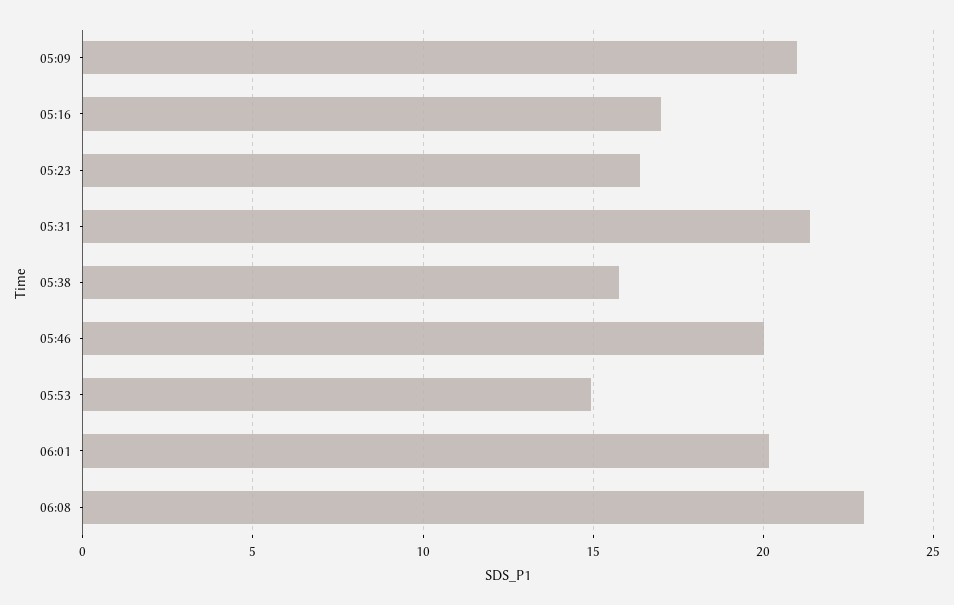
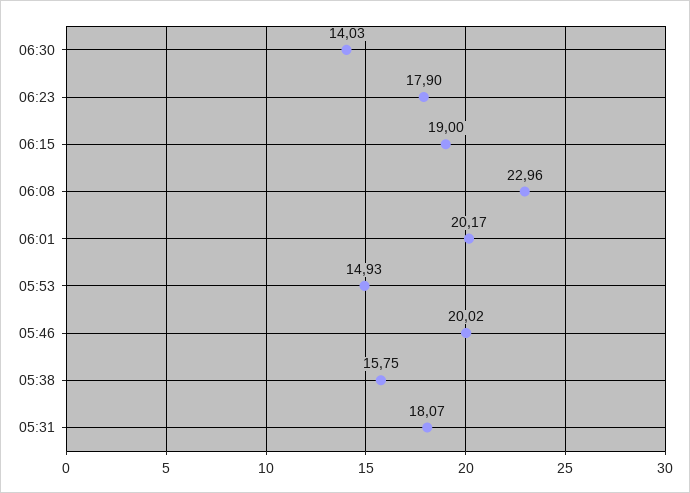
05:09: 21 -> none
05:16: 17 -> none
05:23: 16.5 -> none
05:31: 21.5 -> 18.07
06:30: none -> 14.03
06:23: none -> 17.9
06:15: none -> 19

